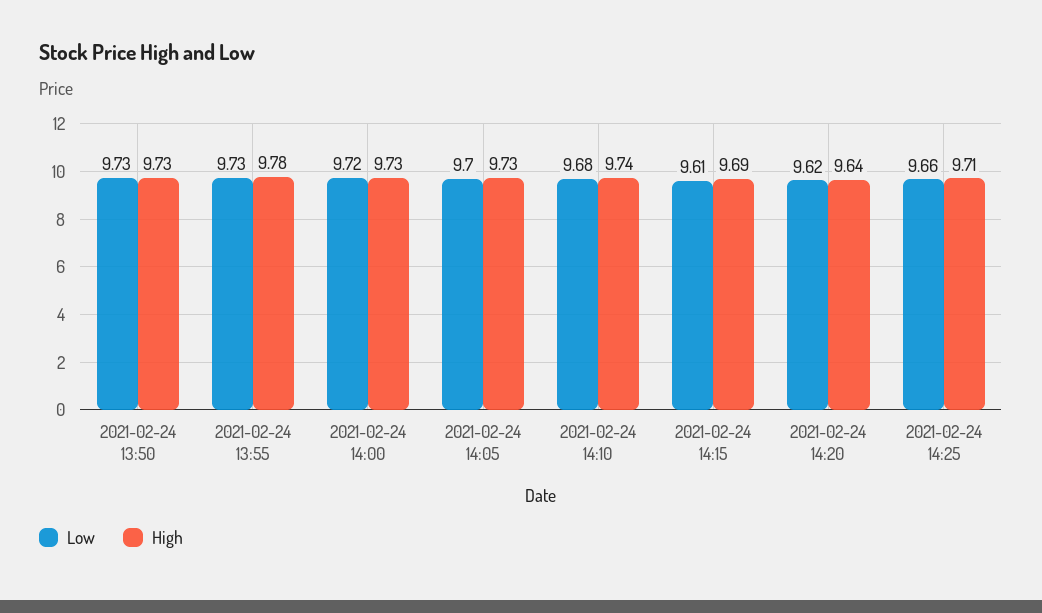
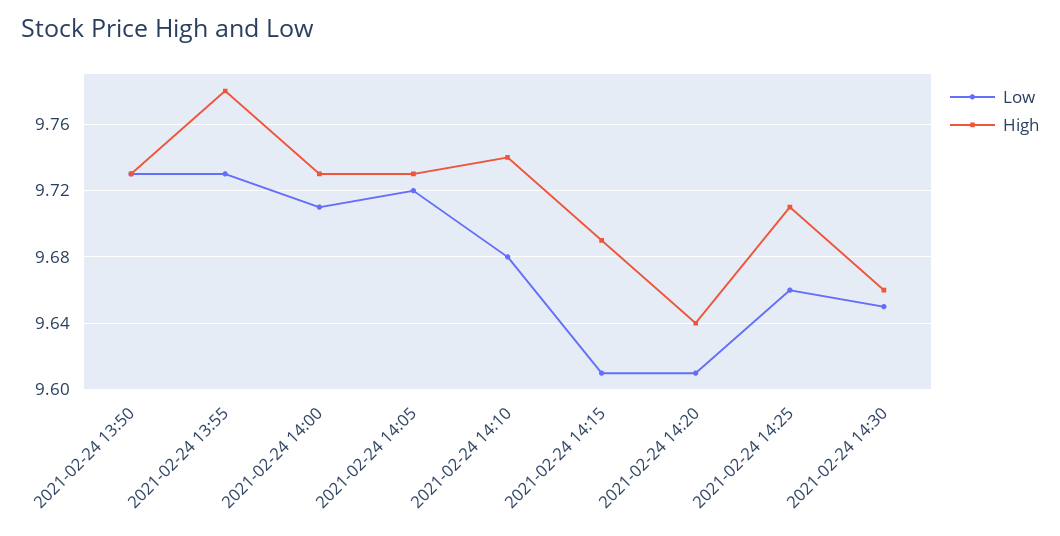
Low, 2021-02-24 14:00: 9.72 -> 9.71
Low, 2021-02-24 14:05: 9.7 -> 9.72
Low, 2021-02-24 14:20: 9.62 -> 9.61
Low, 2021-02-24 14:30: none -> 9.65
High, 2021-02-24 14:30: none -> 9.66

